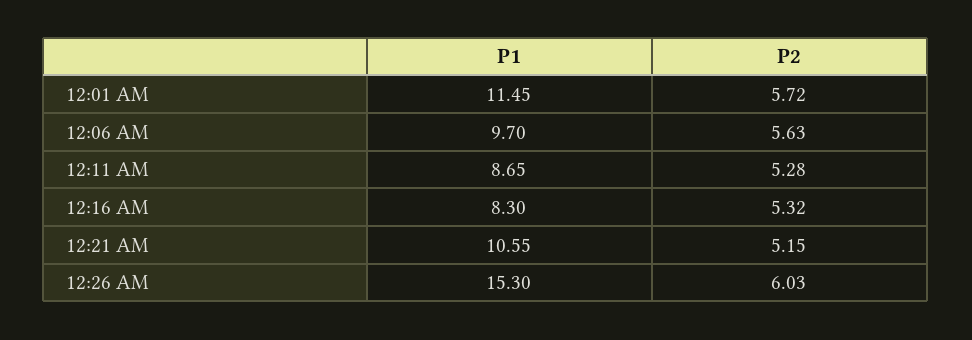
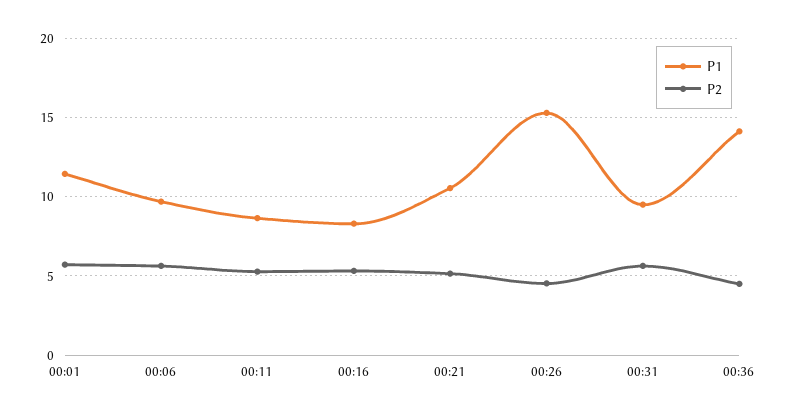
P2, 12:26 AM: 6.03 -> 4.5
P1, 00:31: none -> 9.5
P2, 00:31: none -> 5.5
P1, 00:36: none -> 14
P2, 00:36: none -> 4.5

